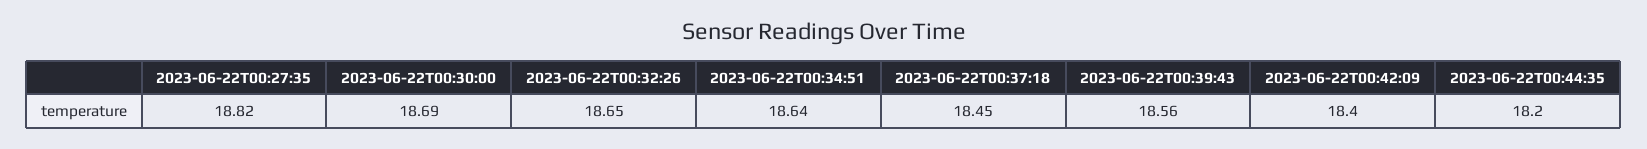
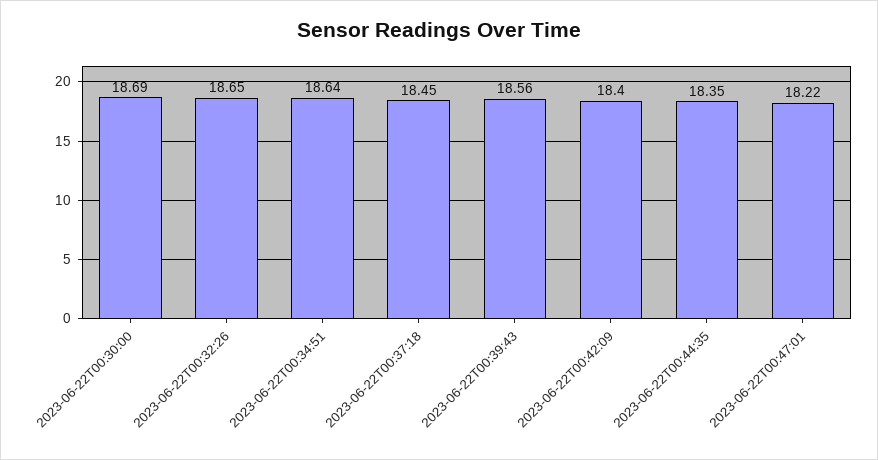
2023-06-22T00:27:35: 18.82 -> none
2023-06-22T00:44:35: 18.2 -> 18.35
2023-06-22T00:47:01: none -> 18.22

